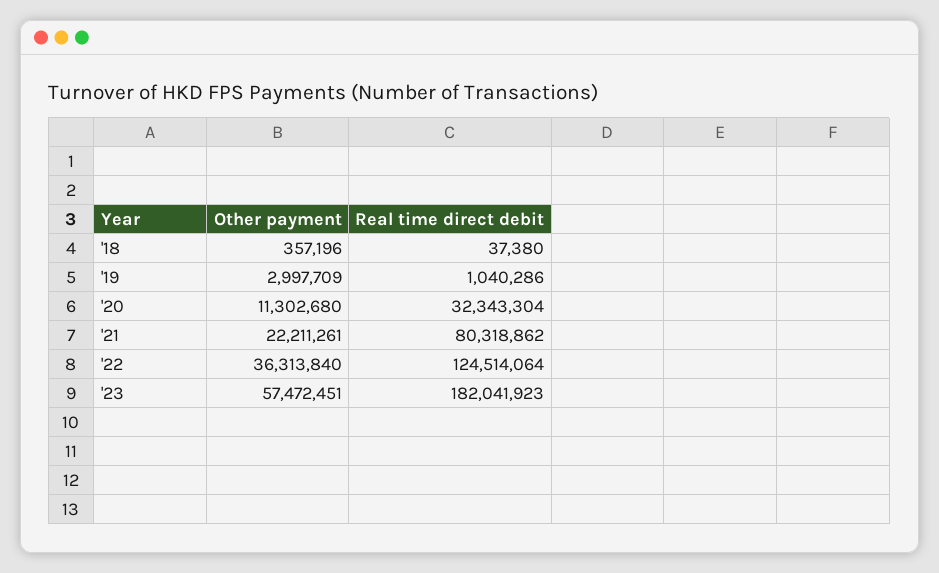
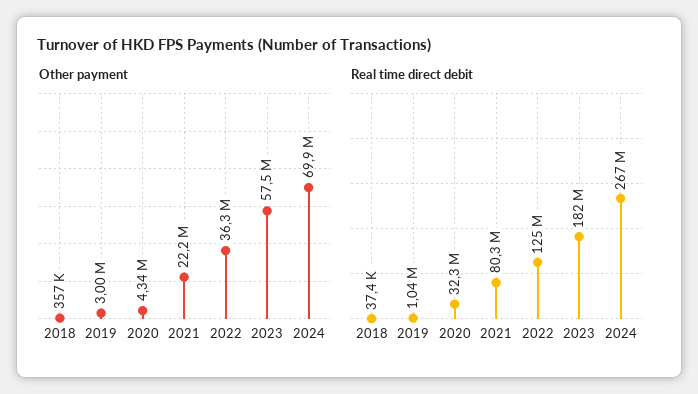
Other payment, '20: 11302680 -> 4340000
Other payment, 2024: none -> 69900000
Real time direct debit, 2024: none -> 267000000

